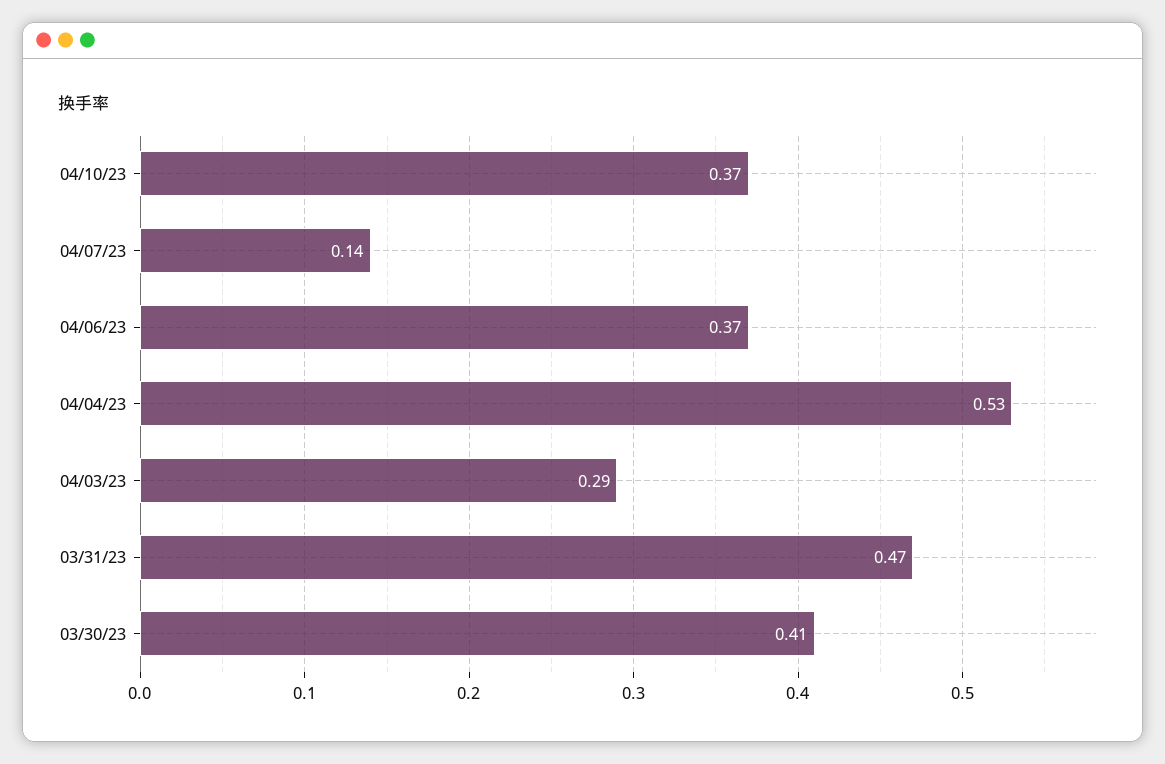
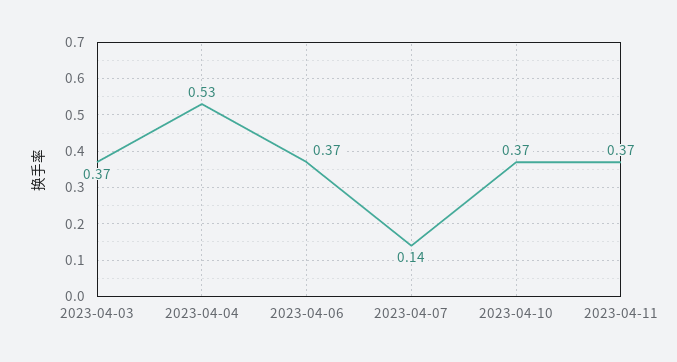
04/03/23: 0.29 -> 0.37
03/31/23: 0.47 -> none
03/30/23: 0.41 -> none
2023-04-11: none -> 0.37

